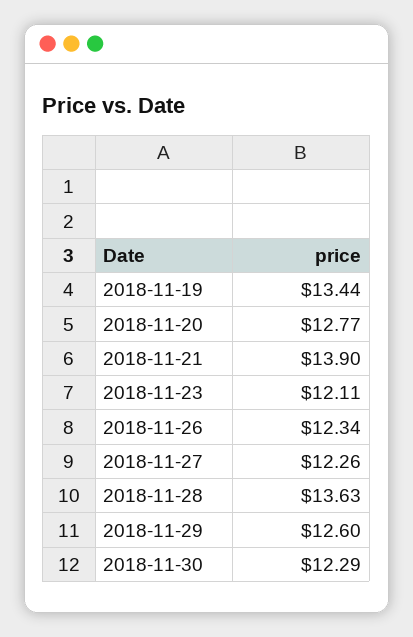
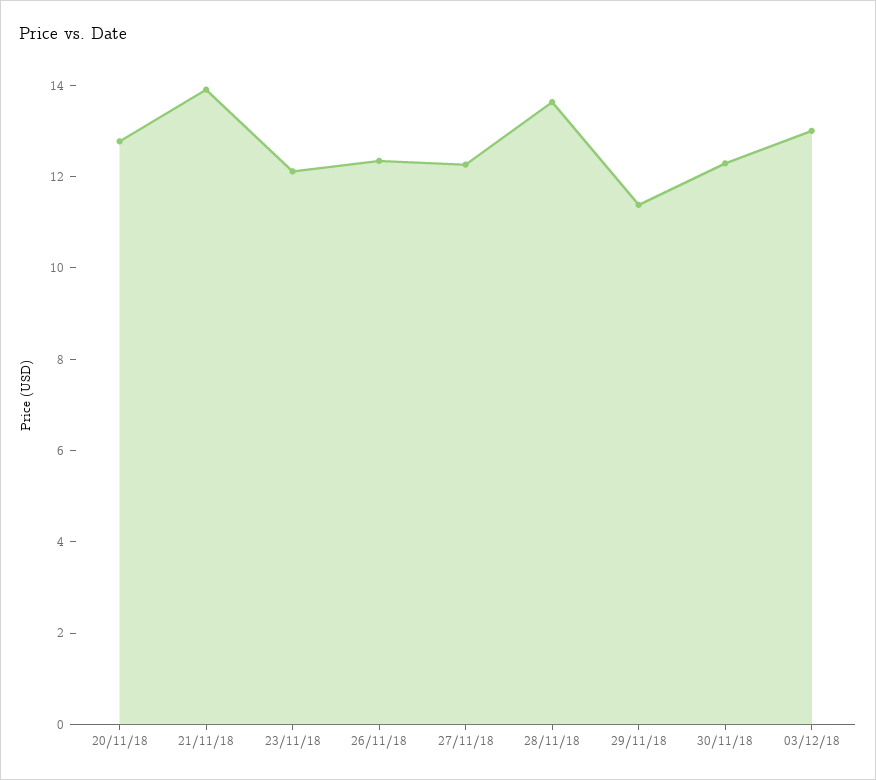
2018-11-19: 13.44 -> none
2018-11-29: 12.6 -> 11.5
03/12/18: none -> 13

